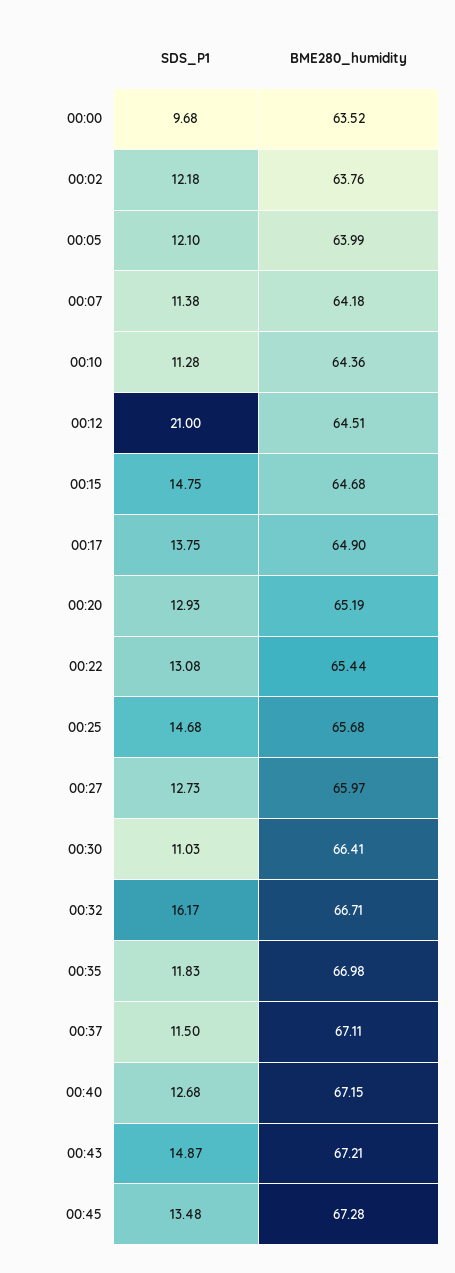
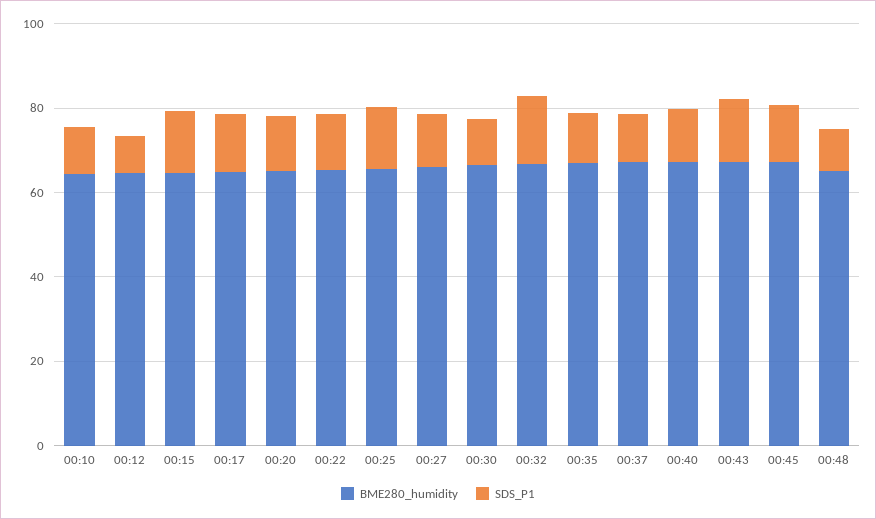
SDS_P1, 00:00: 9.68 -> none
BME280_humidity, 00:00: 63.52 -> none
SDS_P1, 00:02: 12.18 -> none
BME280_humidity, 00:02: 63.76 -> none
SDS_P1, 00:05: 12.1 -> none
BME280_humidity, 00:05: 63.99 -> none
SDS_P1, 00:07: 11.38 -> none
BME280_humidity, 00:07: 64.18 -> none
SDS_P1, 00:12: 21 -> 10
BME280_humidity, 00:48: none -> 65
SDS_P1, 00:48: none -> 10

